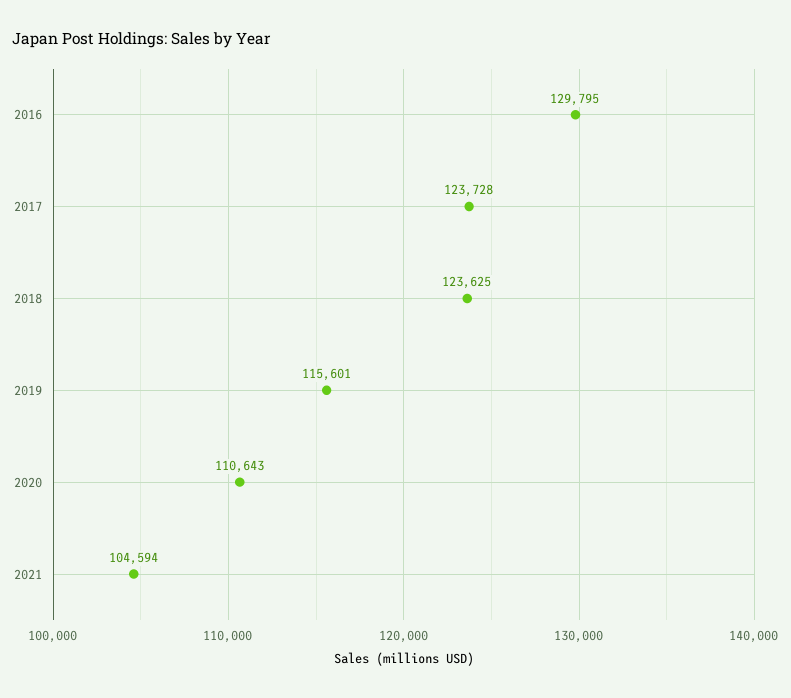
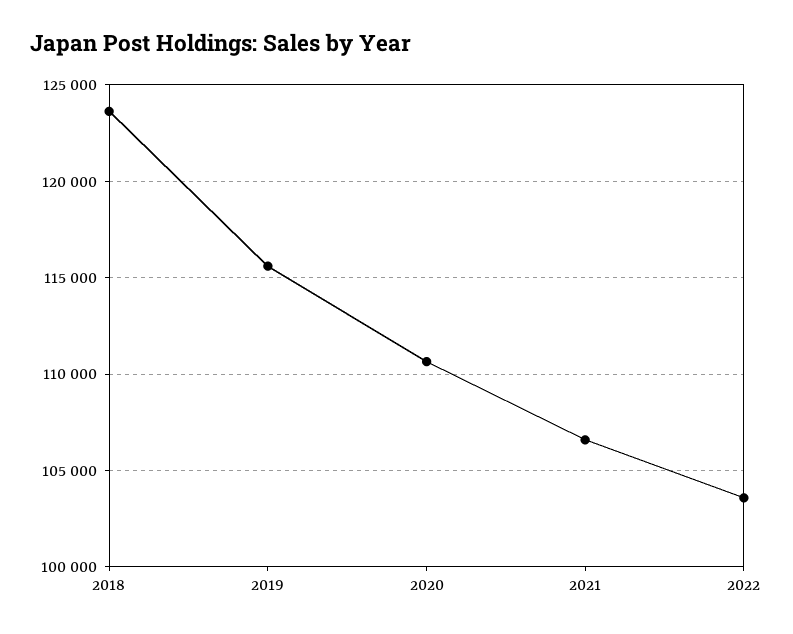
2016: 129795 -> none
2017: 123728 -> none
2021: 104594 -> 106500
2022: none -> 103500

